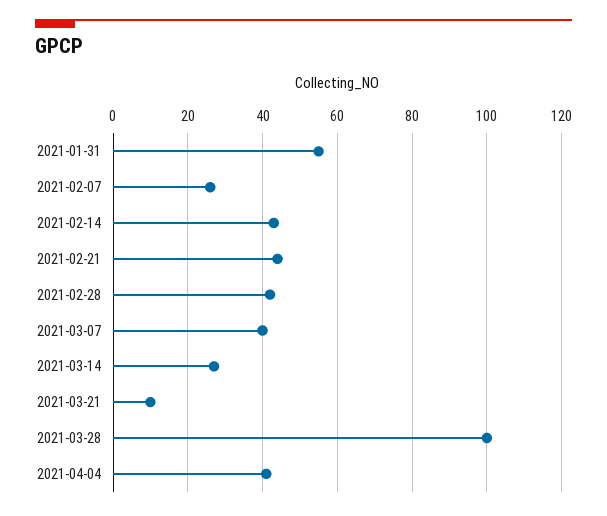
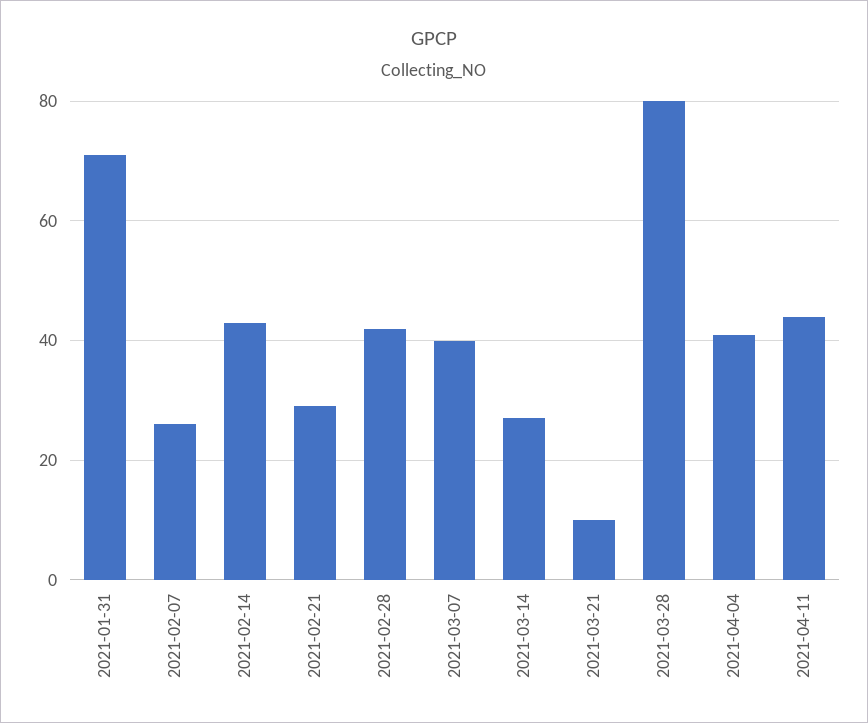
2021-01-31: 55 -> 70
2021-02-21: 45 -> 30
2021-03-28: 100 -> 80
2021-04-11: none -> 45

